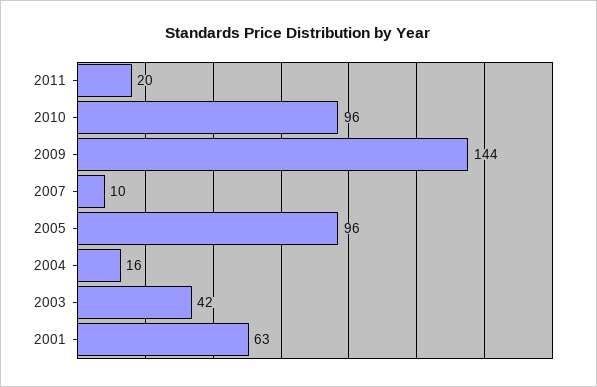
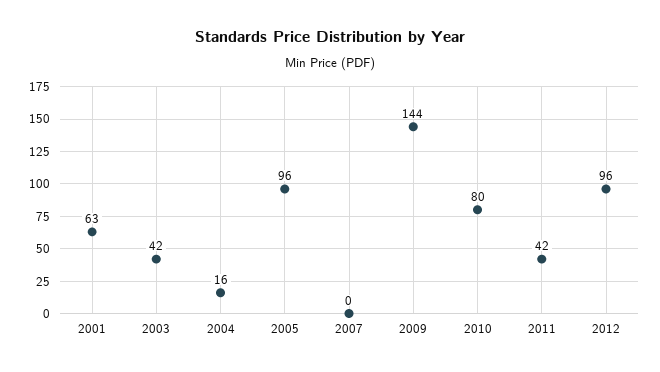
2011: 20 -> 42
2010: 96 -> 80
2007: 10 -> 0
2012: none -> 96

